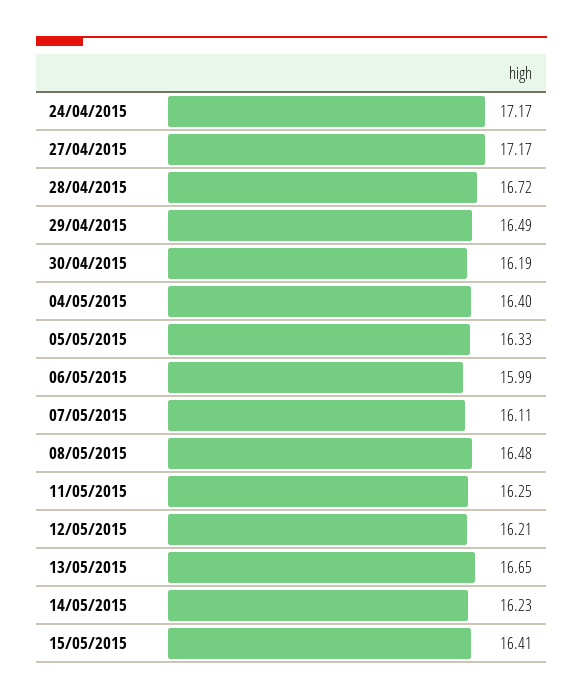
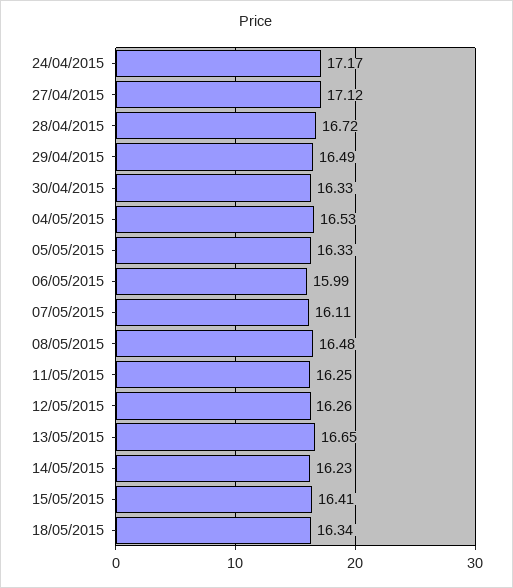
27/04/2015: 17.17 -> 17.12
30/04/2015: 16.19 -> 16.33
04/05/2015: 16.4 -> 16.53
12/05/2015: 16.21 -> 16.26
18/05/2015: none -> 16.34

